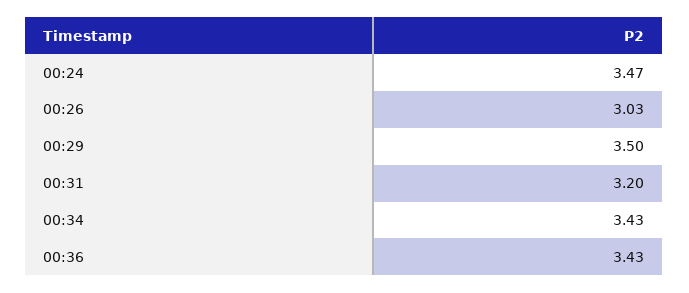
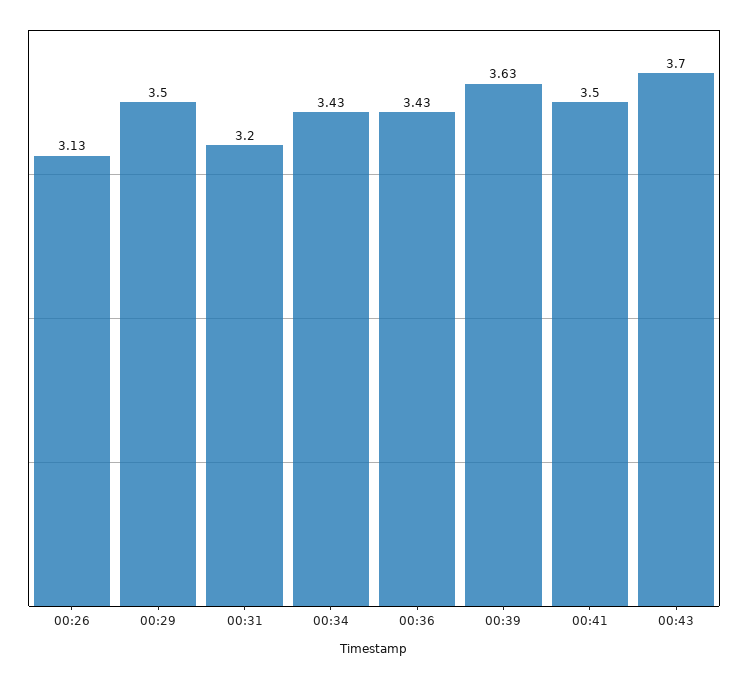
00:24: 3.47 -> none
00:26: 3.03 -> 3.13
00:39: none -> 3.63
00:41: none -> 3.5
00:43: none -> 3.7

